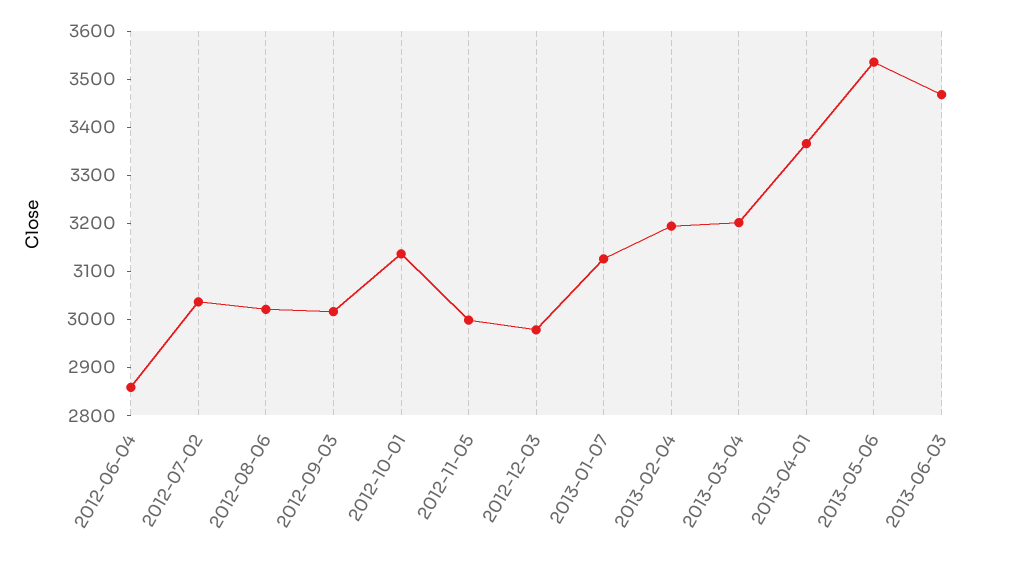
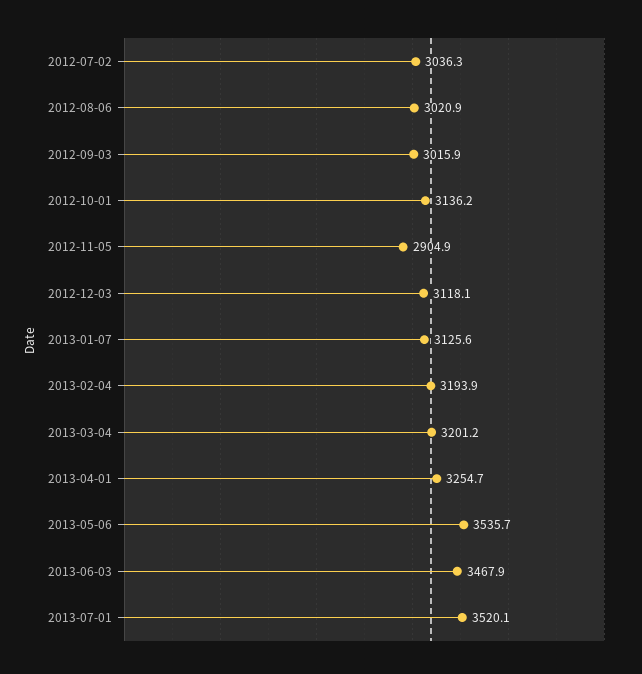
2012-06-04: 2860 -> none
2012-11-05: 3000 -> 2904.9
2012-12-03: 2980 -> 3118.1
2013-04-01: 3360 -> 3254.7
2013-07-01: none -> 3520.1

